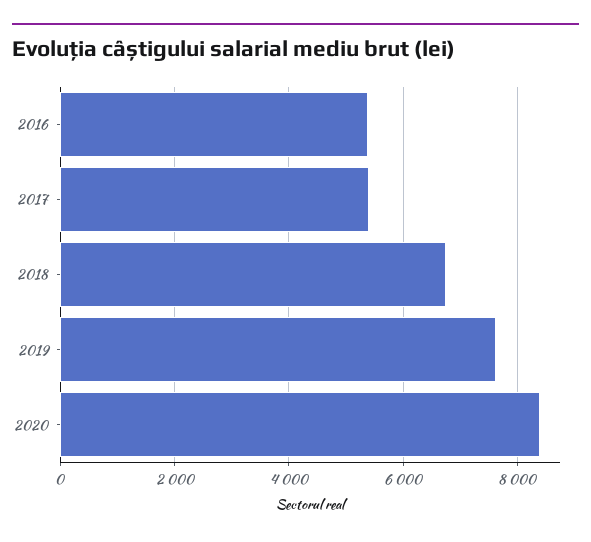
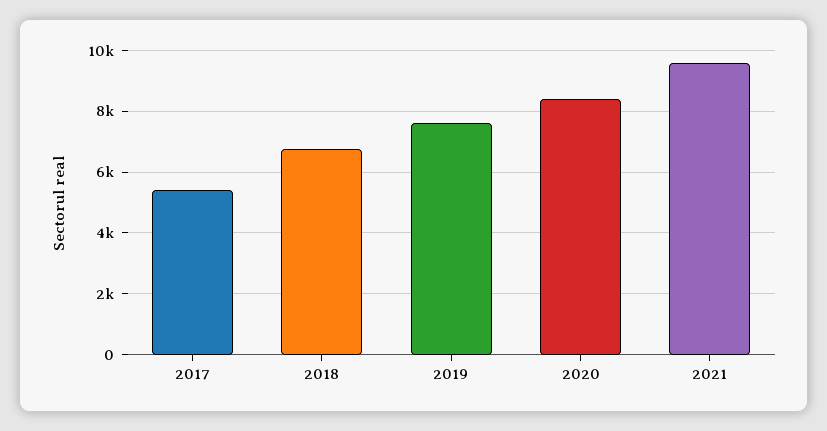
2016: 5400 -> none
2021: none -> 9600

